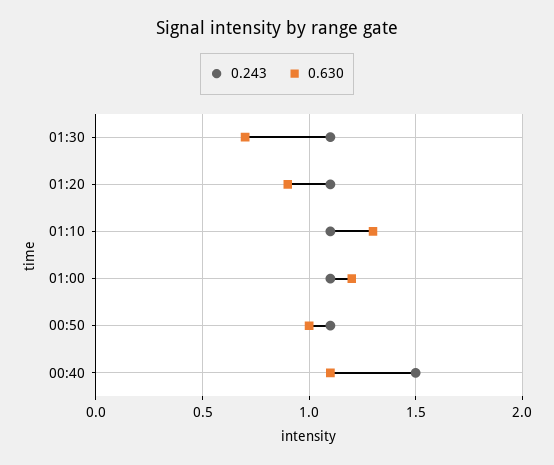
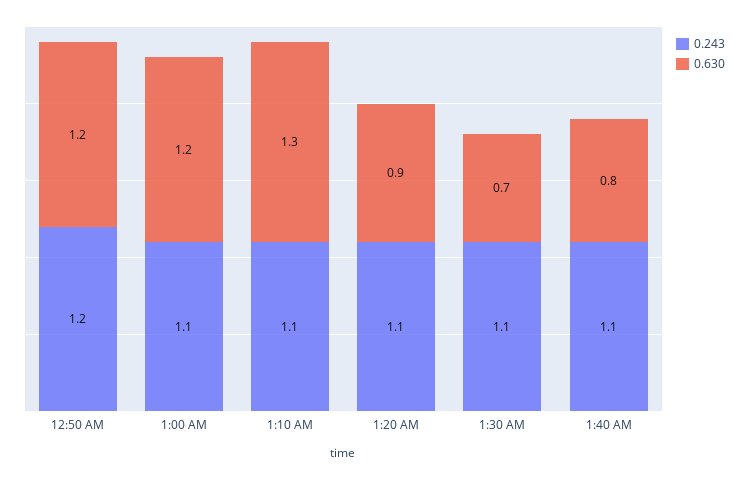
0.243, 00:50: 1.1 -> 1.2
0.630, 00:50: 1 -> 1.2
0.243, 00:40: 1.5 -> none
0.630, 00:40: 1.1 -> none
0.243, 1:40 AM: none -> 1.1
0.630, 1:40 AM: none -> 0.8

